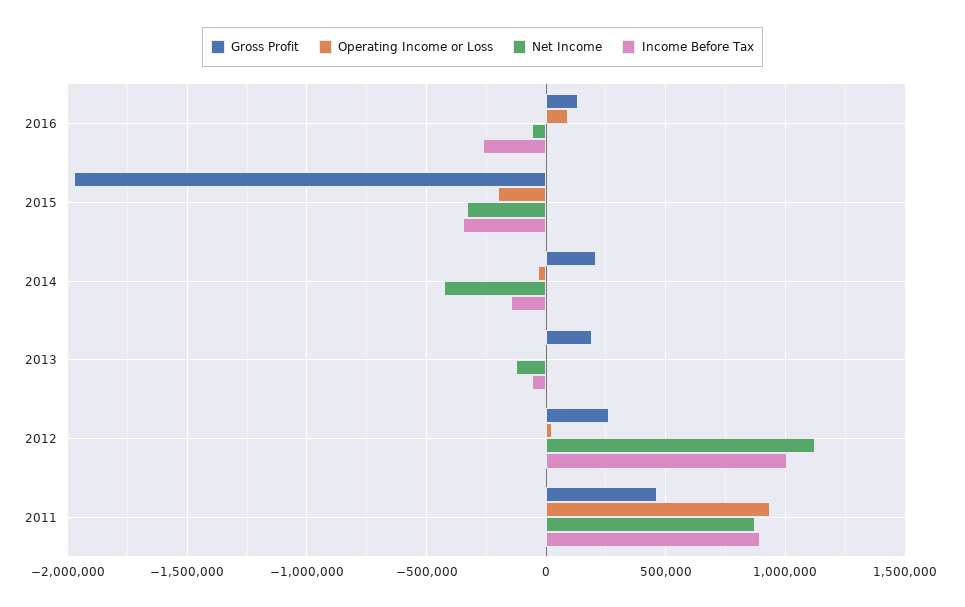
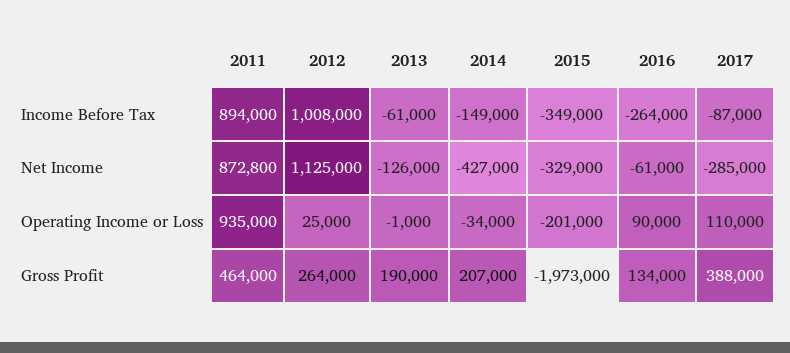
Income Before Tax, 2017: none -> -87000
Net Income, 2017: none -> -285000
Operating Income or Loss, 2017: none -> 110000
Gross Profit, 2017: none -> 388000

